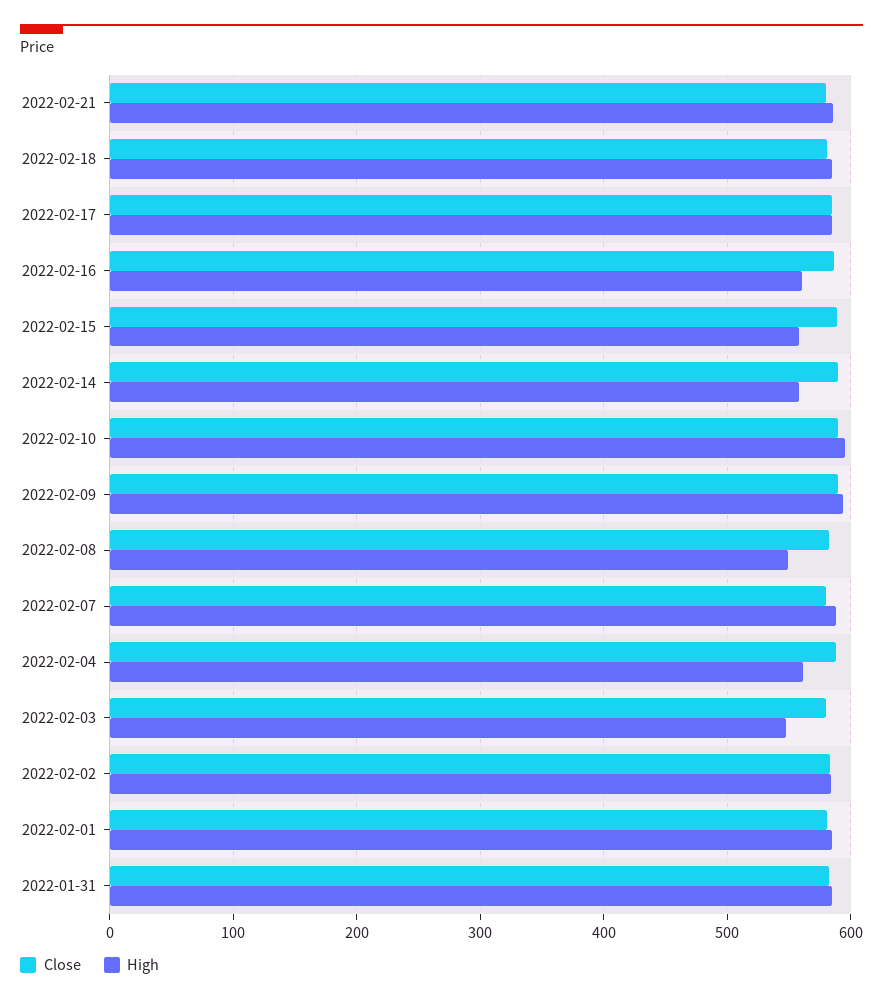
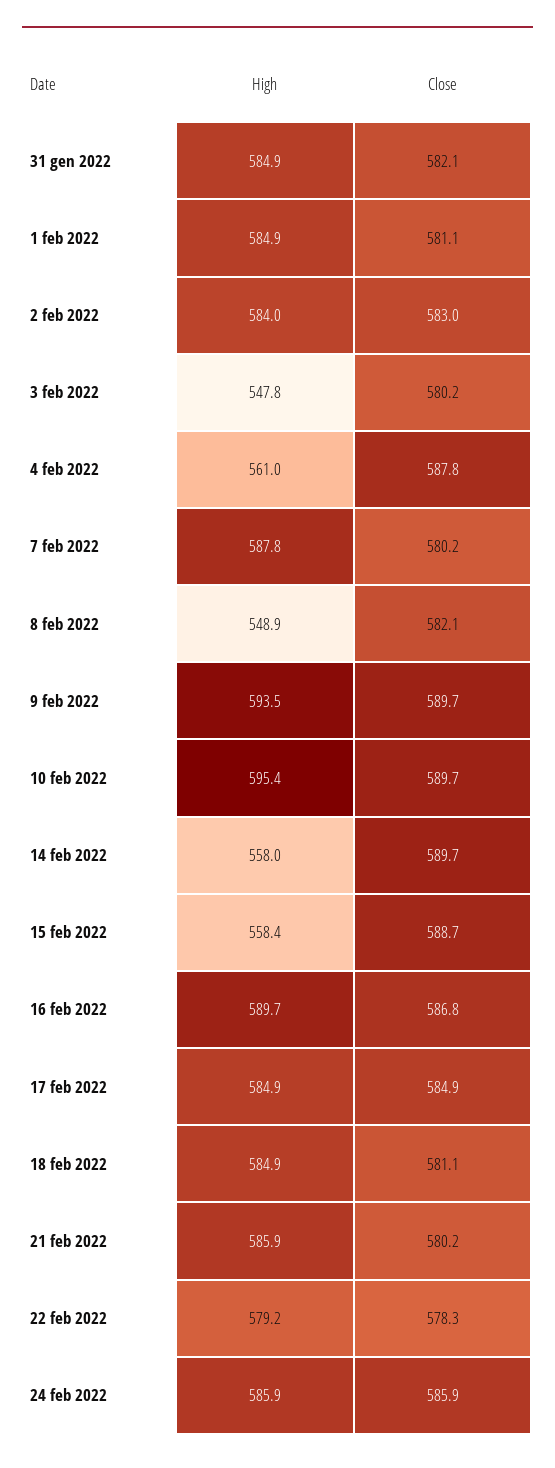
High, 2022-02-16: 560 -> 589.7
High, 22 feb 2022: none -> 579.2
Close, 22 feb 2022: none -> 578.3
High, 24 feb 2022: none -> 585.9
Close, 24 feb 2022: none -> 585.9

